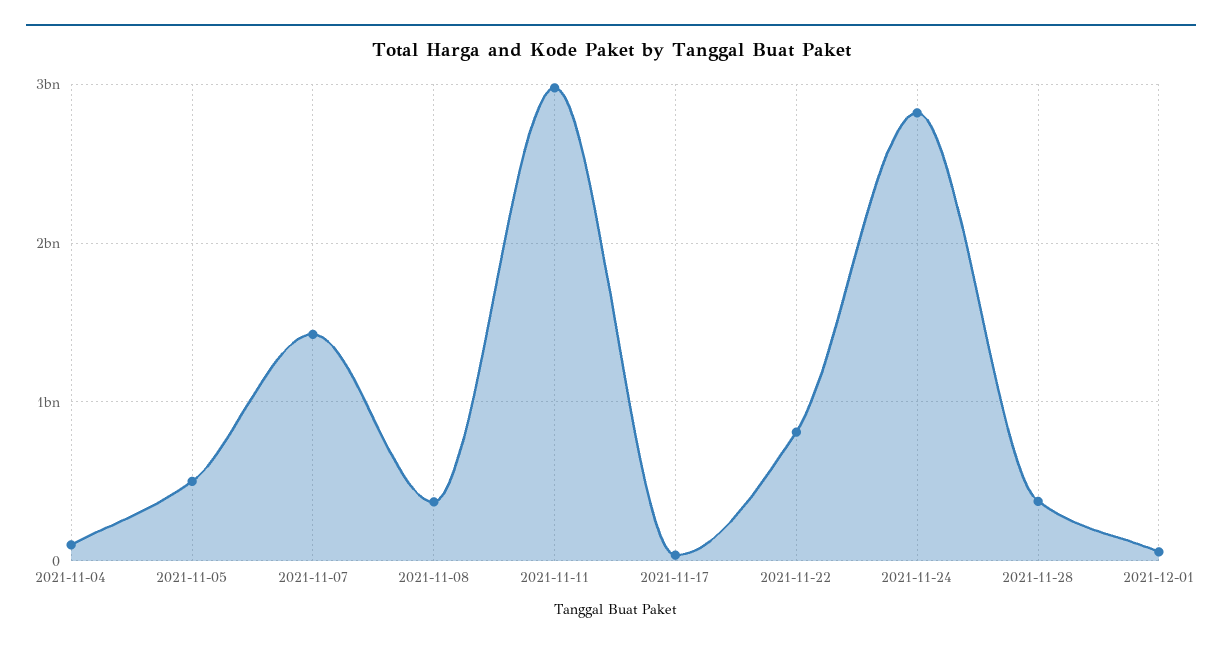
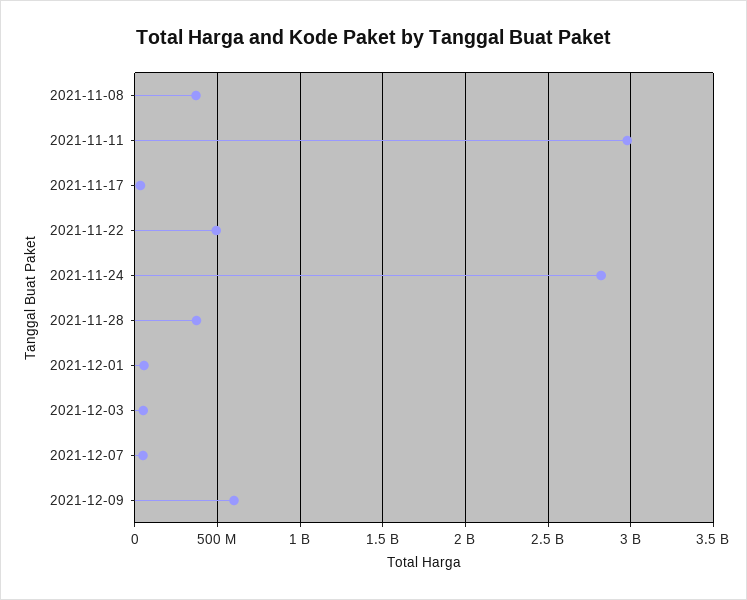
2021-11-04: 100000000 -> none
2021-11-05: 500000000 -> none
2021-11-07: 1400000000 -> none
2021-11-22: 800000000 -> 500000000
2021-12-03: none -> 50000000
2021-12-07: none -> 50000000
2021-12-09: none -> 600000000

